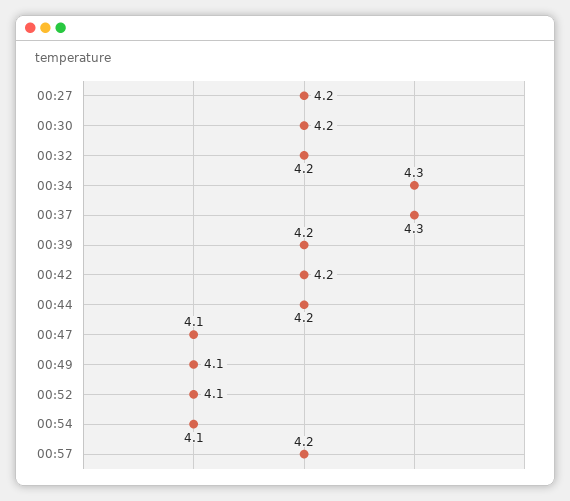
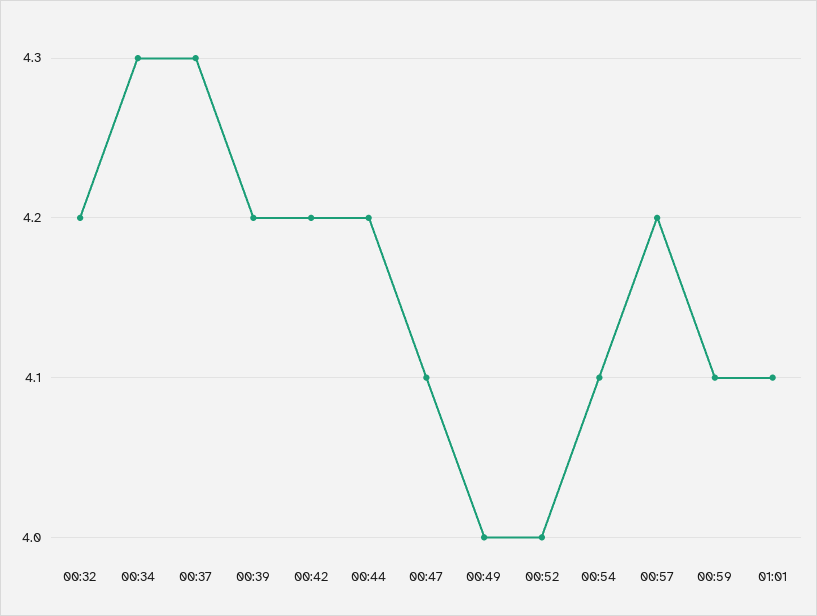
00:27: 4.2 -> none
00:30: 4.2 -> none
00:49: 4.1 -> 4
00:52: 4.1 -> 4
00:59: none -> 4.1
01:01: none -> 4.1

